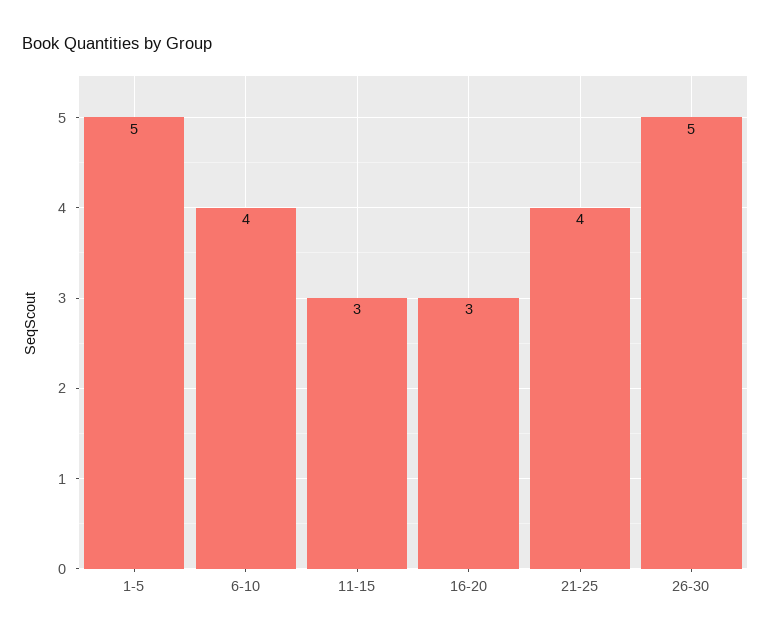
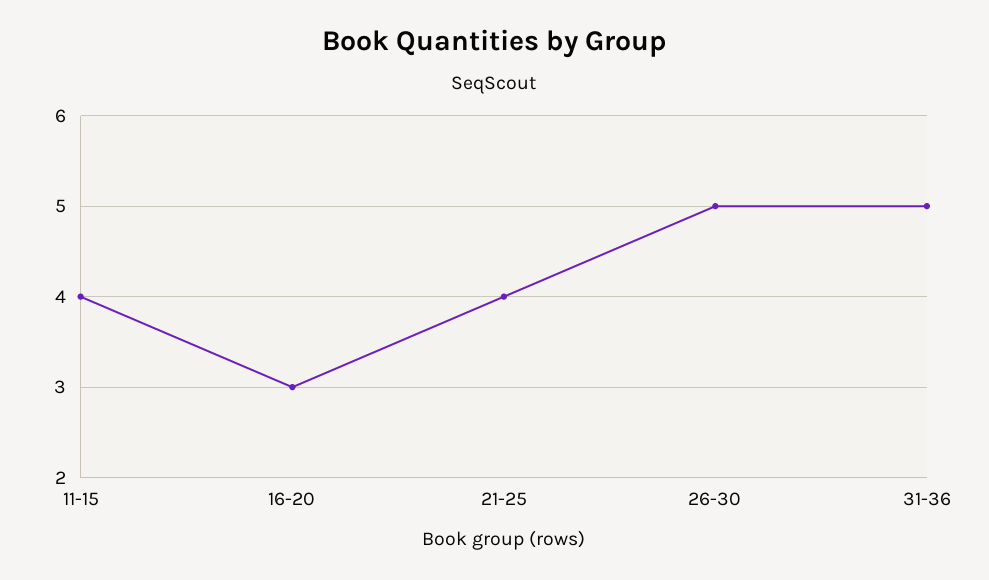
1-5: 5 -> none
6-10: 4 -> none
11-15: 3 -> 4
31-36: none -> 5

